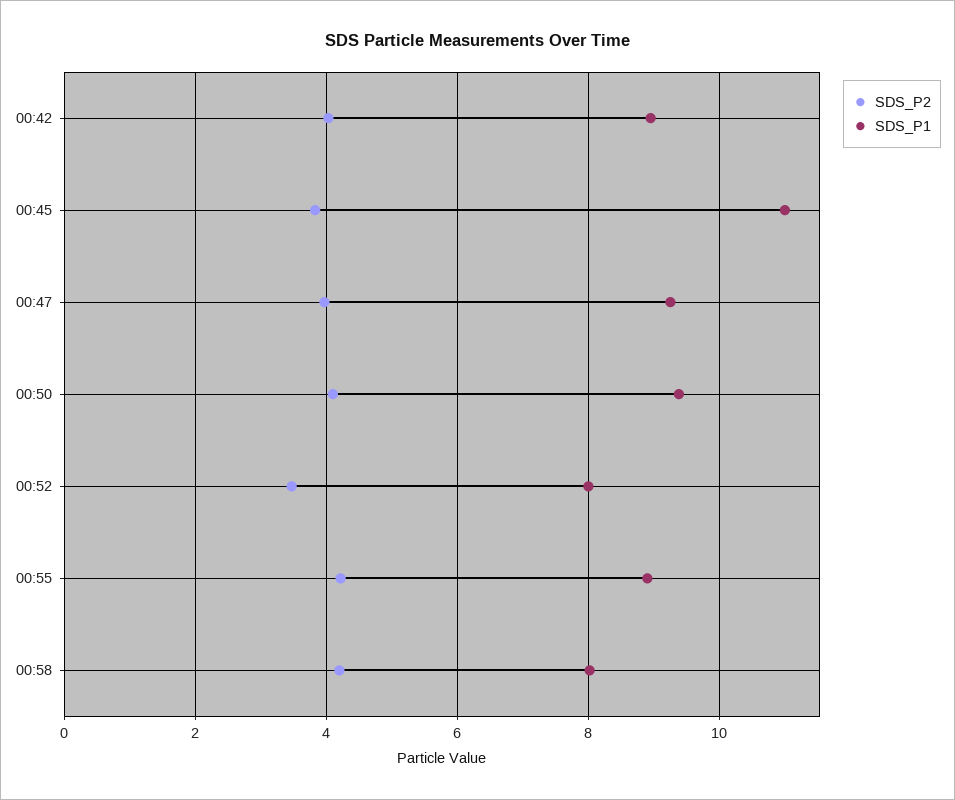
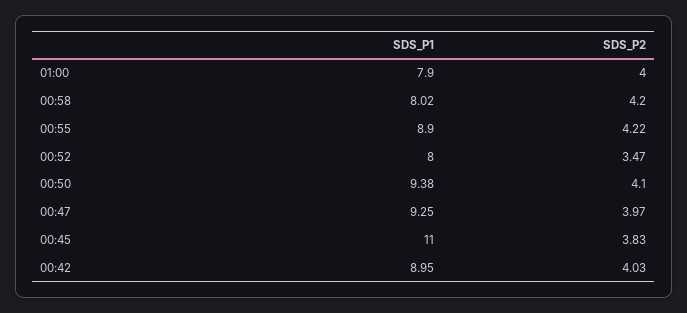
SDS_P1, 01:00: none -> 7.9
SDS_P2, 01:00: none -> 4

